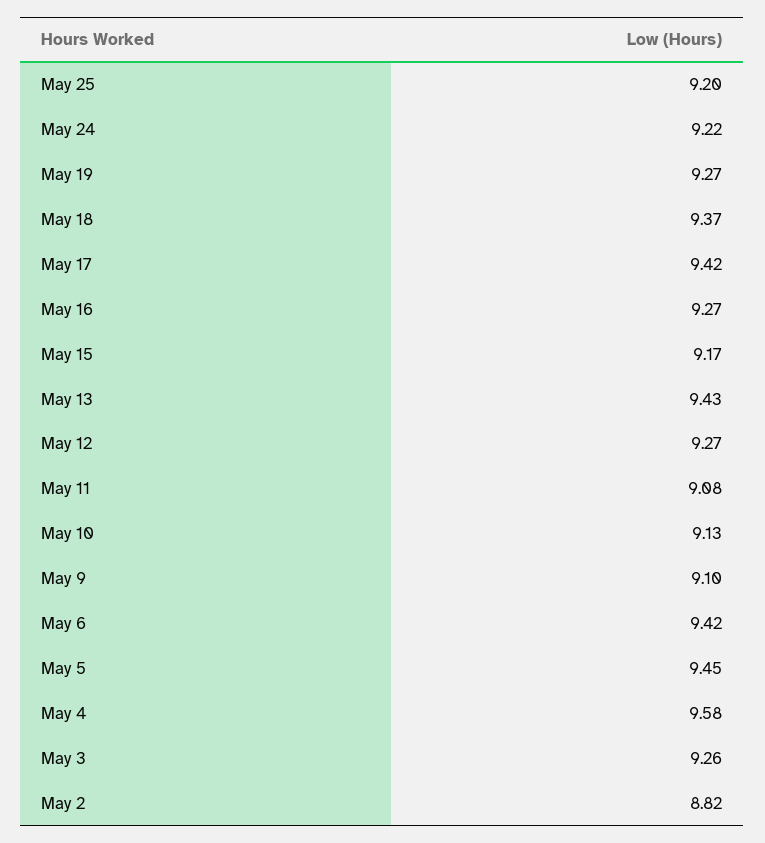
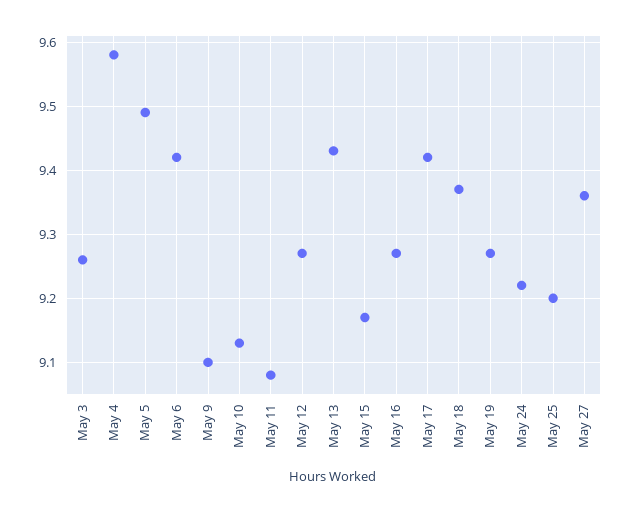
May 5: 9.45 -> 9.49
May 2: 8.82 -> none
May 27: none -> 9.36

